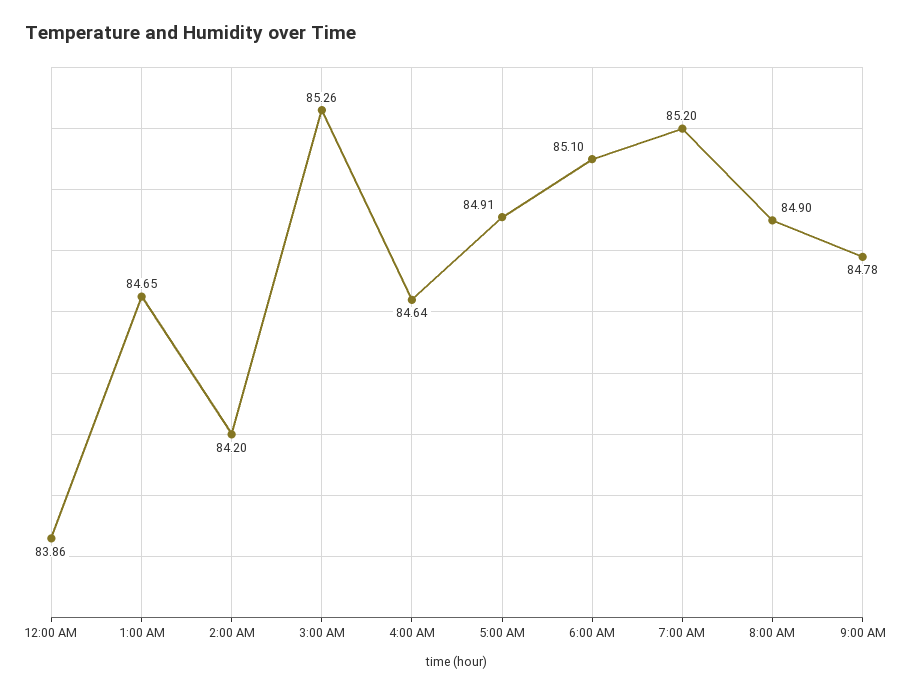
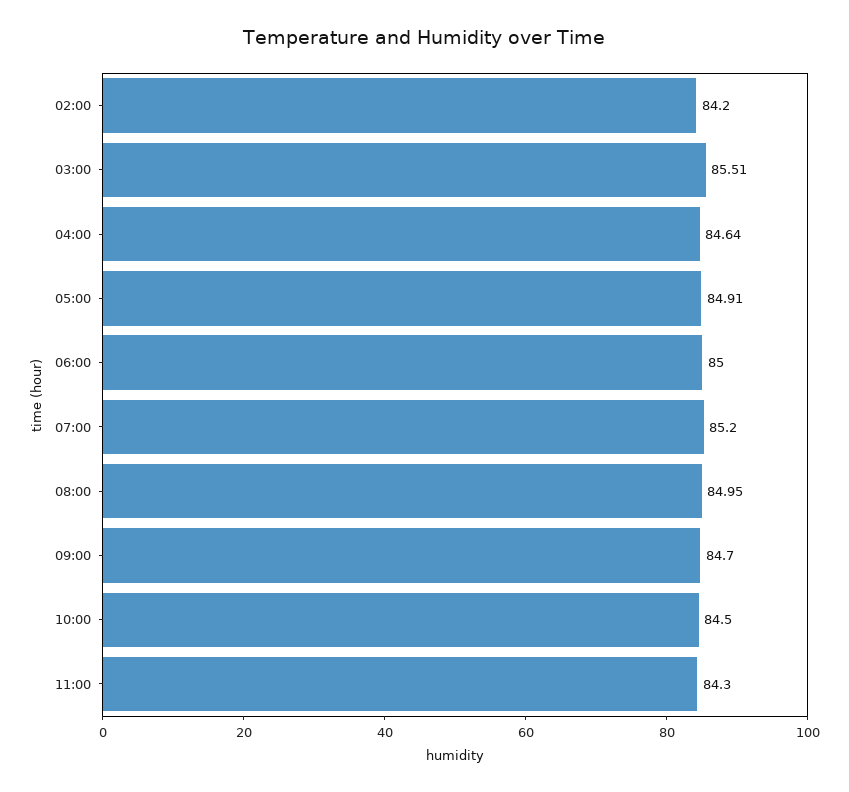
12:00 AM: 83.86 -> none
1:00 AM: 84.65 -> none
3:00 AM: 85.26 -> 85.51
6:00 AM: 85.1 -> 85
8:00 AM: 84.9 -> 84.95
9:00 AM: 84.78 -> 84.7
10:00: none -> 84.5
11:00: none -> 84.3

